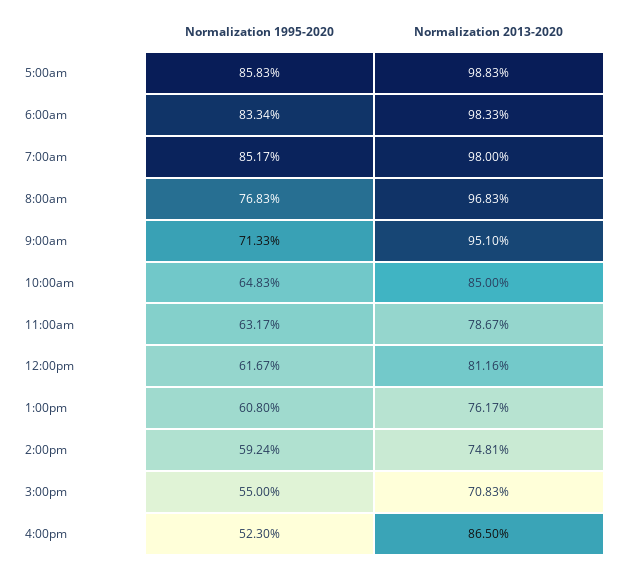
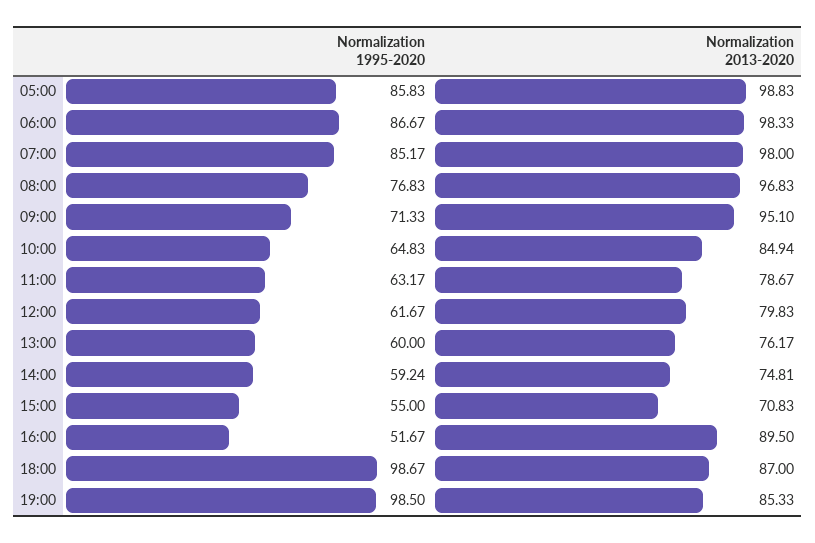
Normalization 1995-2020, 6:00am: 83.34 -> 86.67
Normalization 2013-2020, 10:00am: 85 -> 84.94
Normalization 2013-2020, 12:00pm: 81.16 -> 79.83
Normalization 1995-2020, 1:00pm: 60.8 -> 60
Normalization 1995-2020, 4:00pm: 52.3 -> 51.67
Normalization 2013-2020, 4:00pm: 86.5 -> 89.5
Normalization 1995-2020, 18:00: none -> 98.67
Normalization 2013-2020, 18:00: none -> 87
Normalization 1995-2020, 19:00: none -> 98.5
Normalization 2013-2020, 19:00: none -> 85.33

